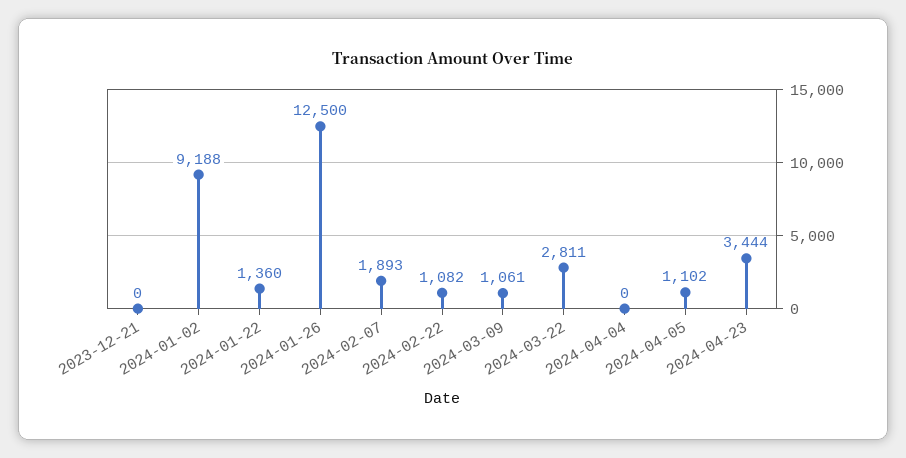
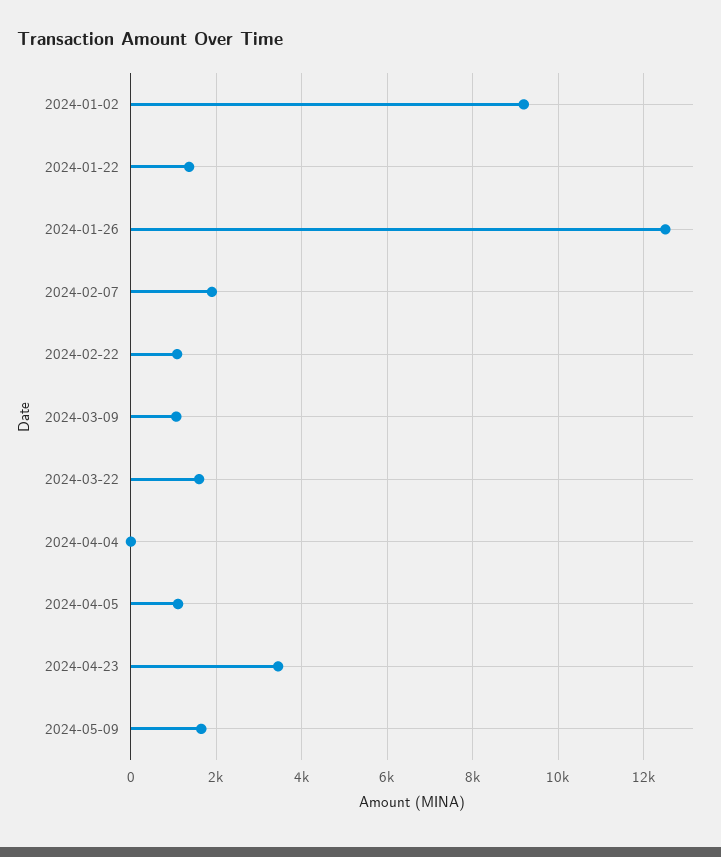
2023-12-21: 0 -> none
2024-03-22: 2811 -> 1600
2024-05-09: none -> 1600

